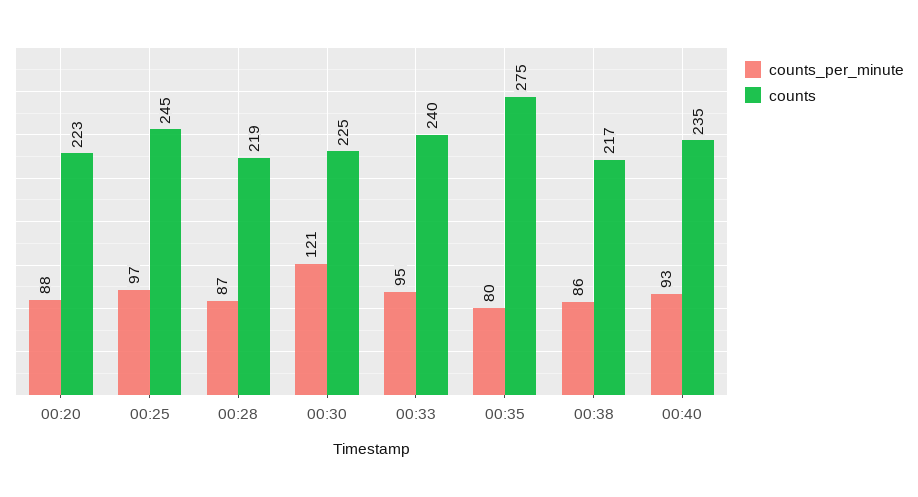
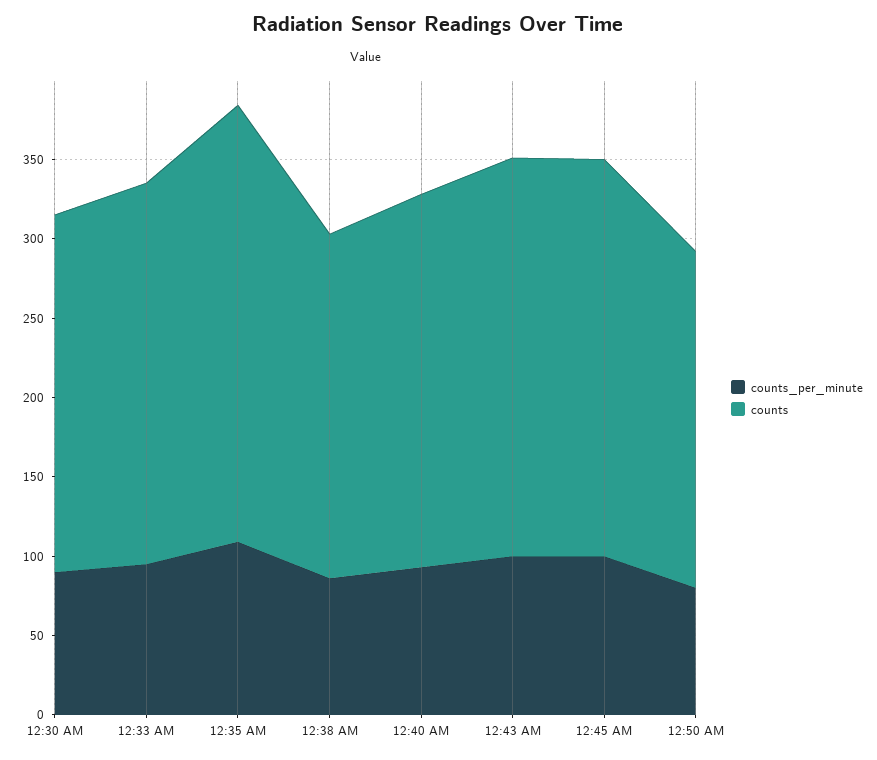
counts_per_minute, 00:20: 88 -> none
counts, 00:20: 223 -> none
counts_per_minute, 00:25: 97 -> none
counts, 00:25: 245 -> none
counts_per_minute, 00:28: 87 -> none
counts, 00:28: 219 -> none
counts_per_minute, 00:30: 121 -> 90
counts_per_minute, 00:35: 80 -> 110
counts_per_minute, 12:43 AM: none -> 100
counts, 12:43 AM: none -> 250
counts_per_minute, 12:45 AM: none -> 100
counts, 12:45 AM: none -> 250
counts_per_minute, 12:50 AM: none -> 80
counts, 12:50 AM: none -> 210

